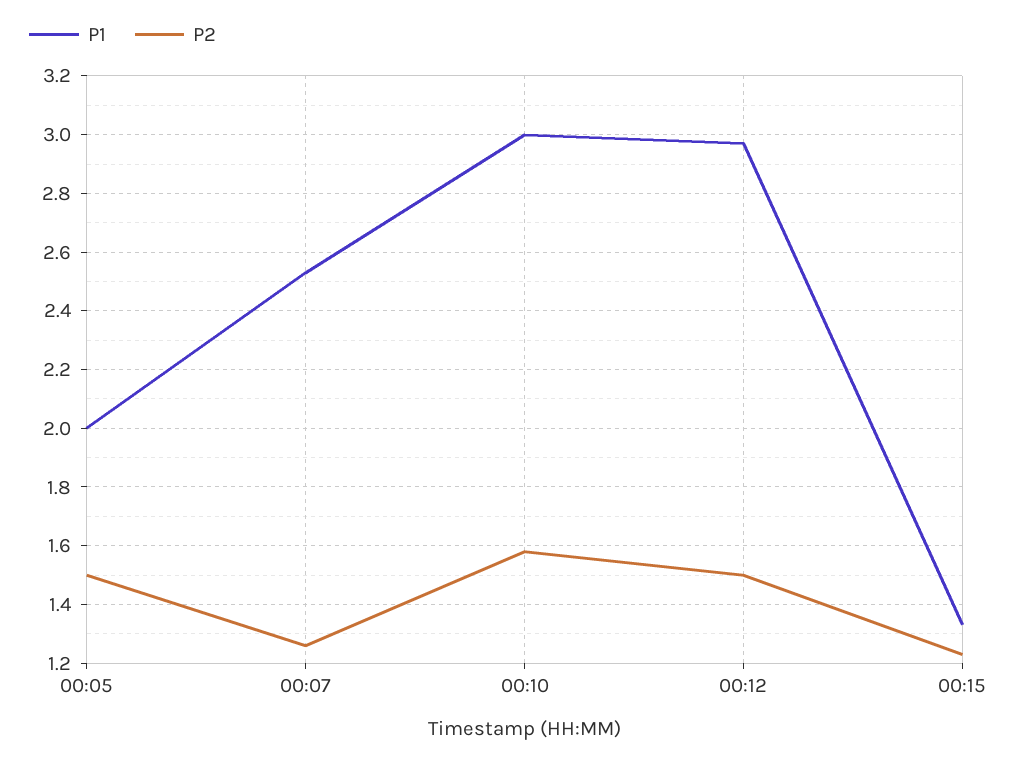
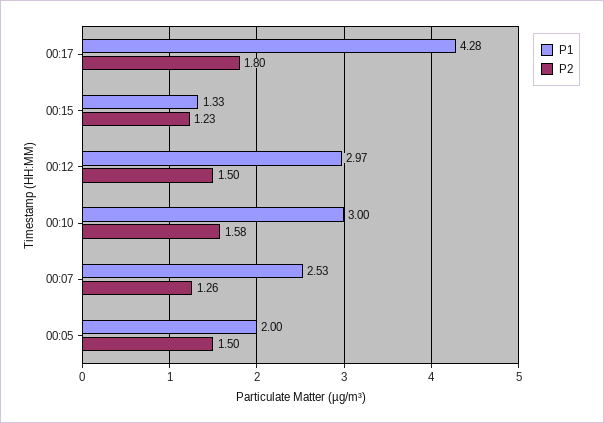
P1, 00:17: none -> 4.28
P2, 00:17: none -> 1.8

